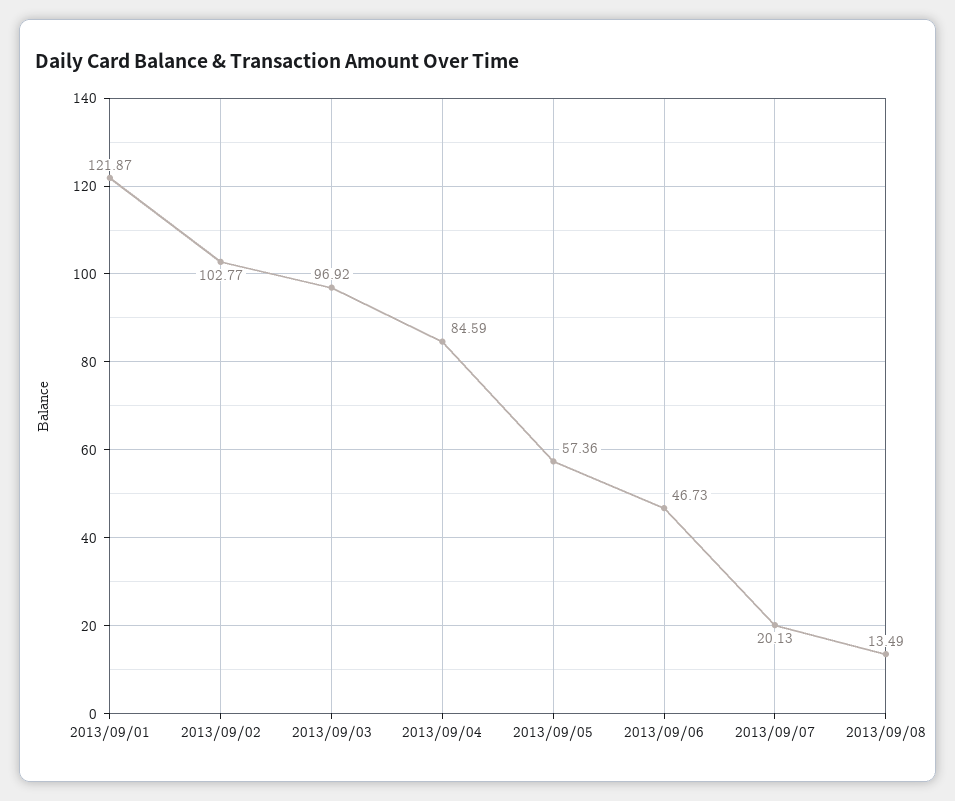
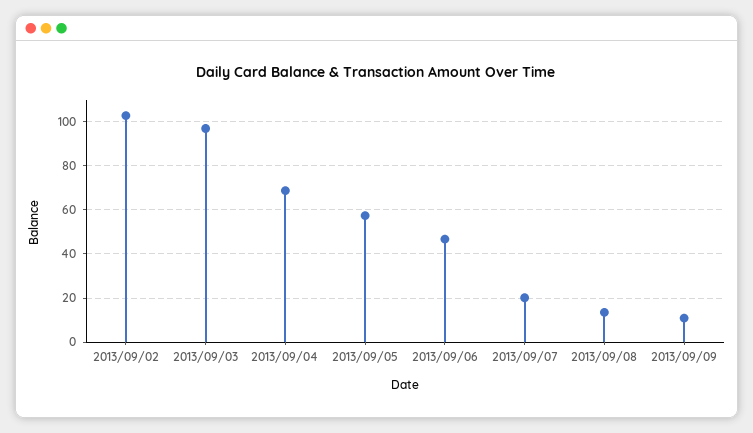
2013/09/01: 121.87 -> none
2013/09/04: 84.59 -> 70
2013/09/09: none -> 10

